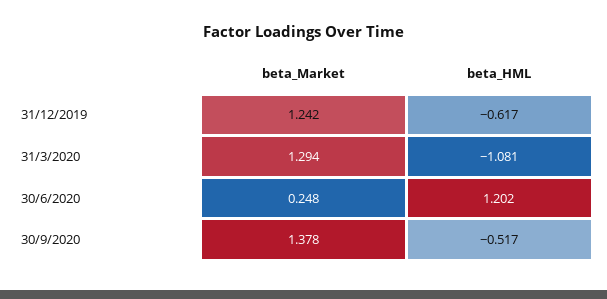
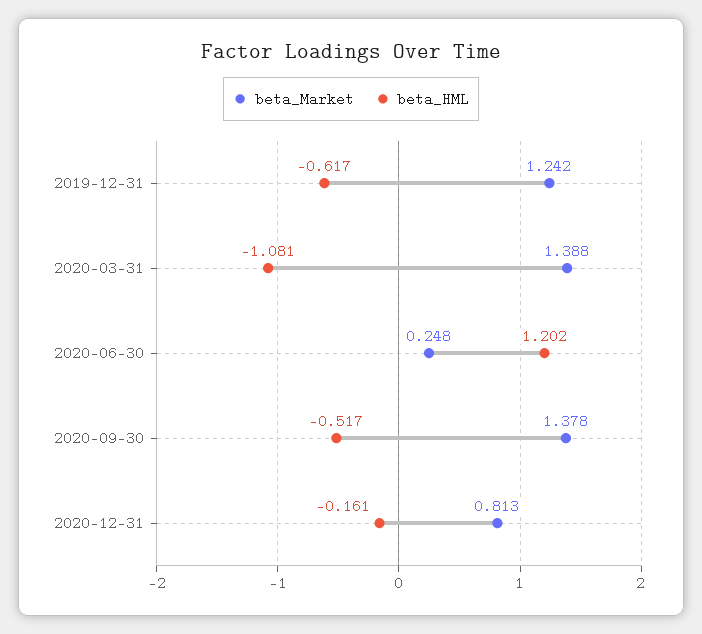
beta_Market, 31/3/2020: 1.294 -> 1.388
beta_Market, 2020-12-31: none -> 0.813
beta_HML, 2020-12-31: none -> -0.161

